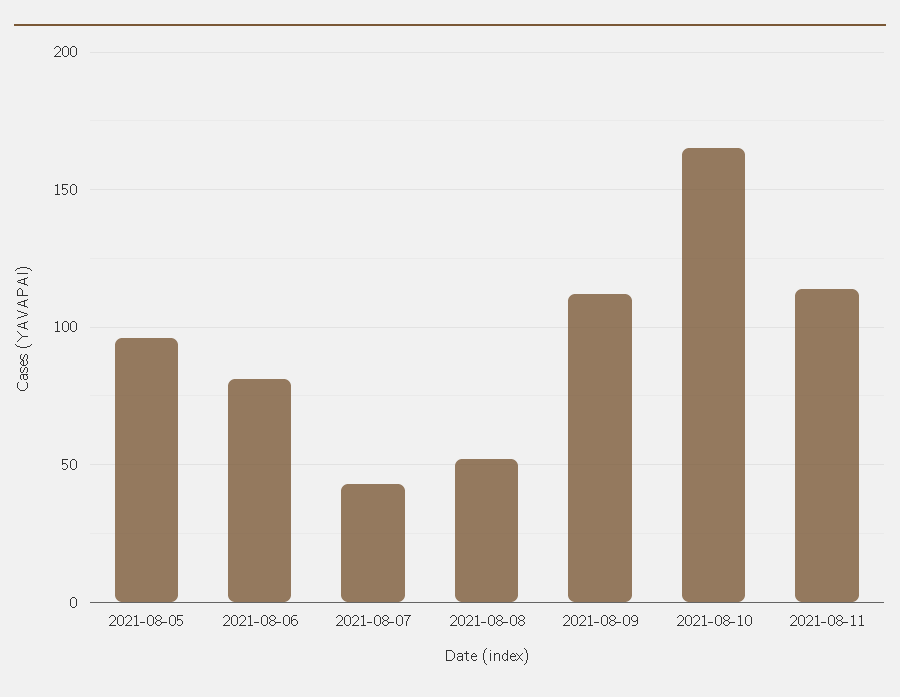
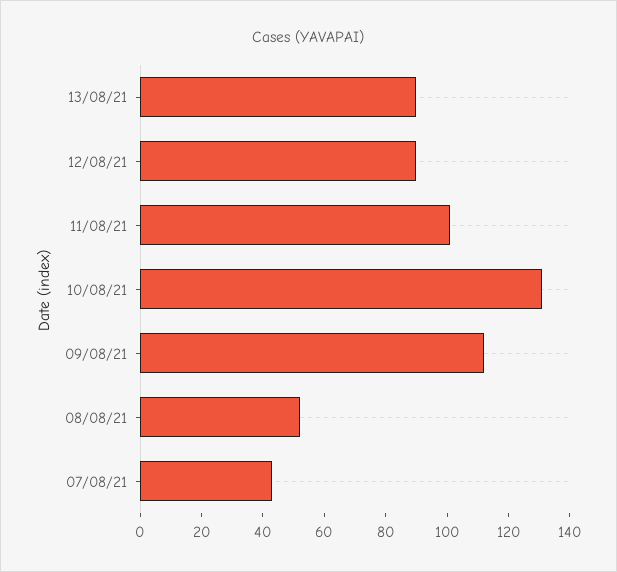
2021-08-05: 95 -> none
2021-08-06: 80 -> none
2021-08-10: 165 -> 130
2021-08-11: 115 -> 100
13/08/21: none -> 90
12/08/21: none -> 90

